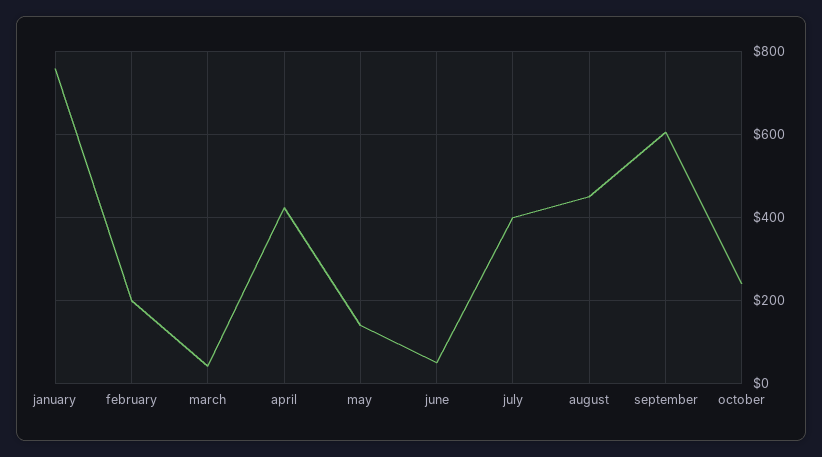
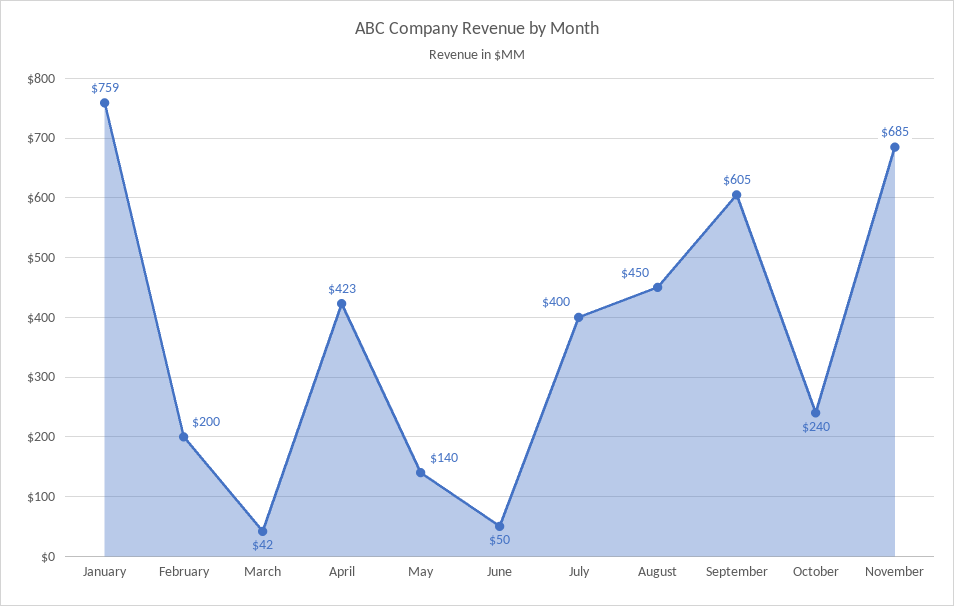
November: none -> 685

